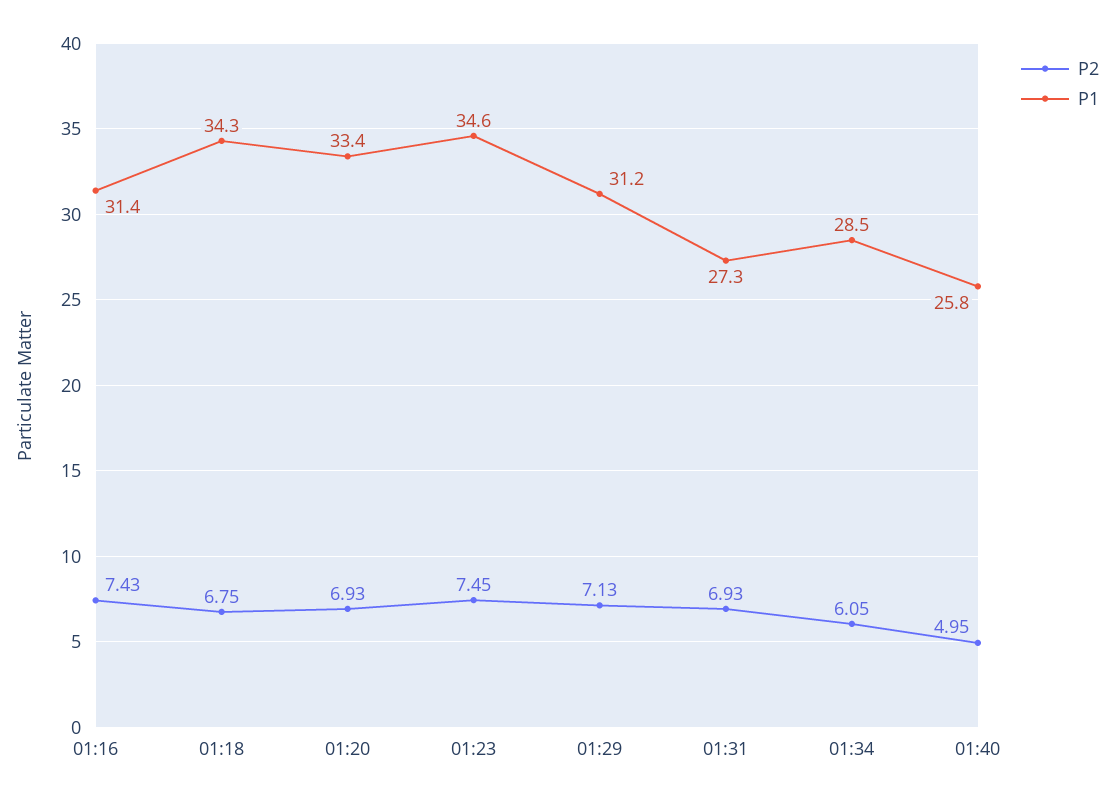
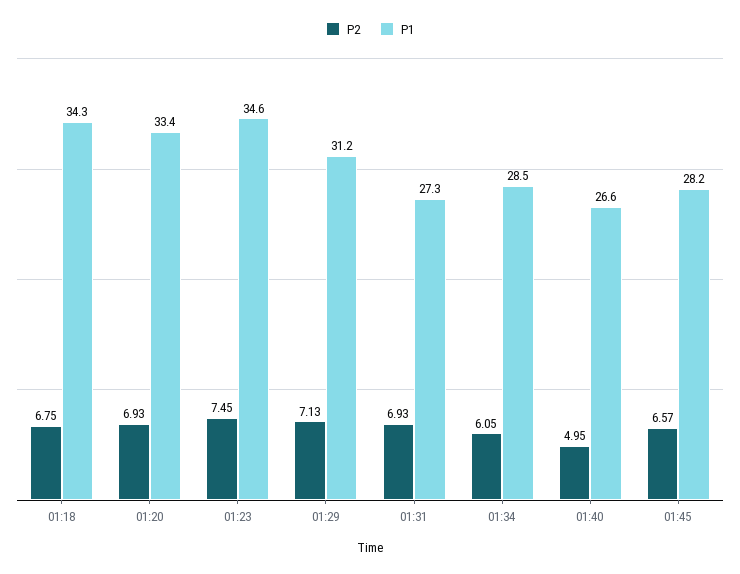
P2, 01:16: 7.43 -> none
P1, 01:16: 31.4 -> none
P1, 01:40: 25.8 -> 26.6
P2, 01:45: none -> 6.57
P1, 01:45: none -> 28.2

